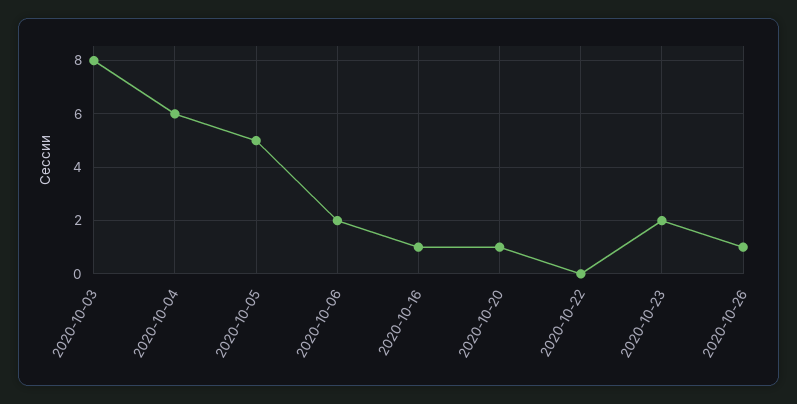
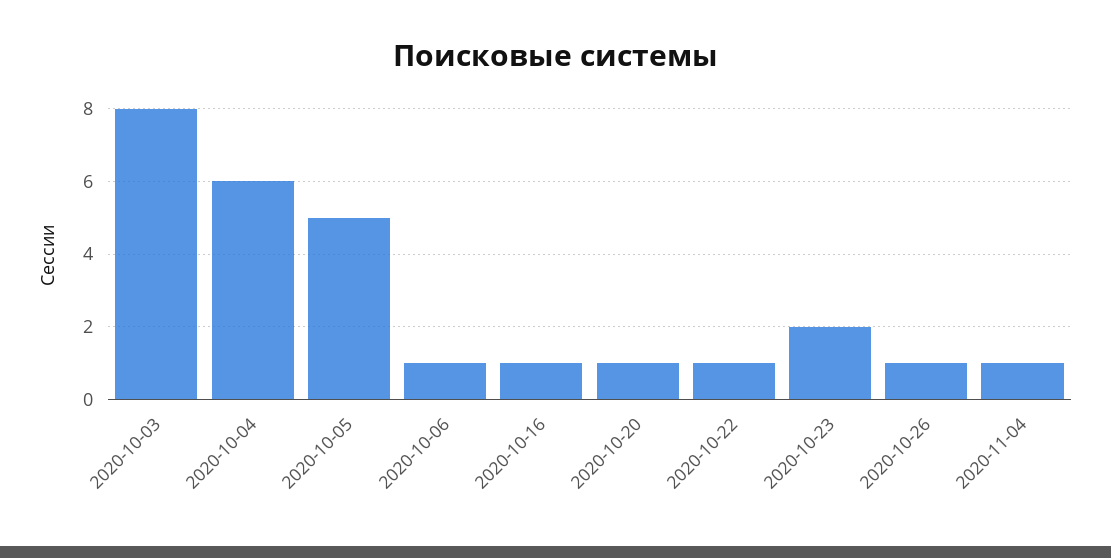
2020-10-06: 2 -> 1
2020-10-22: 0 -> 1
2020-11-04: none -> 1

